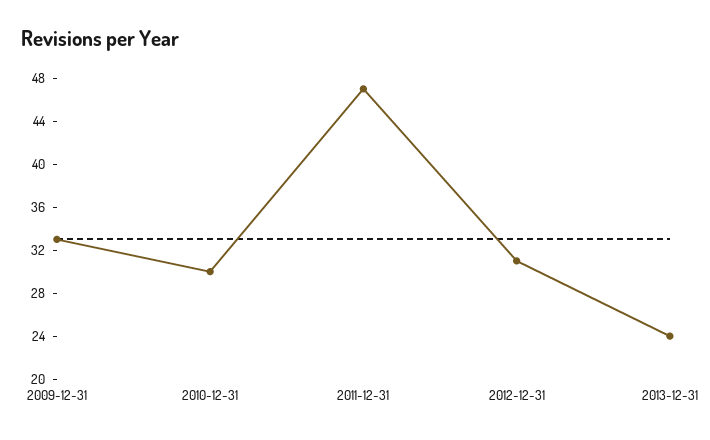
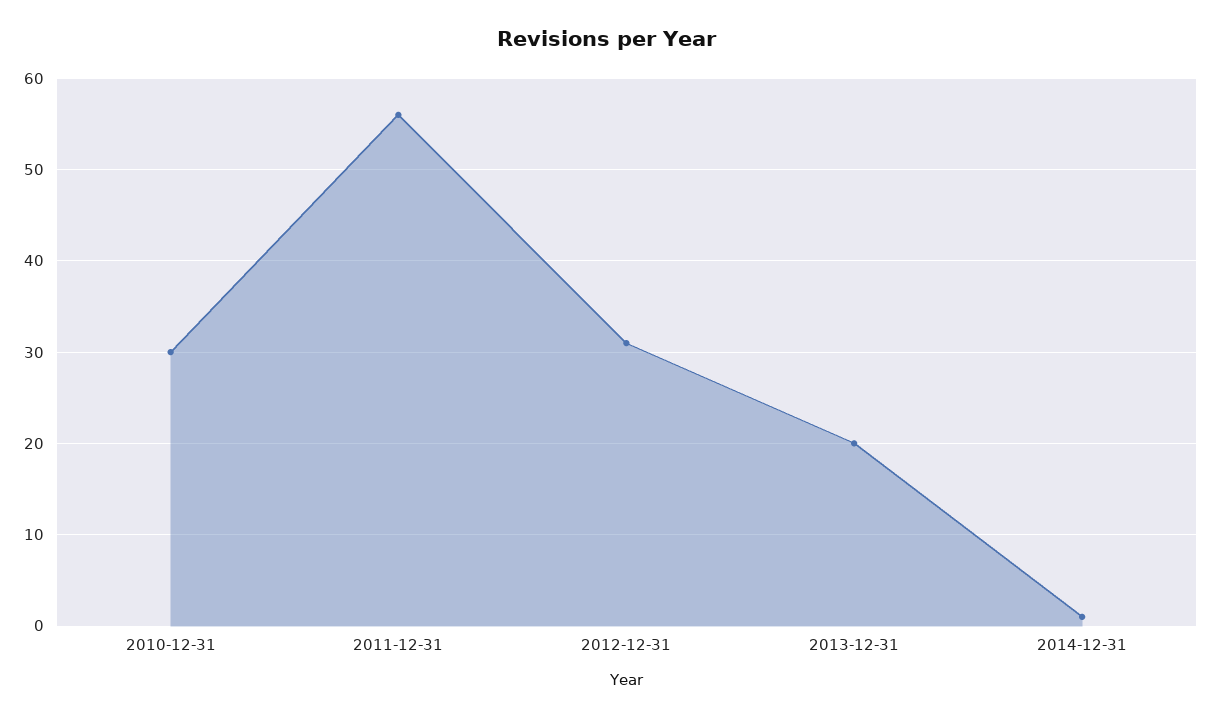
2009-12-31: 33 -> none
2011-12-31: 47 -> 56
2013-12-31: 24 -> 20
2014-12-31: none -> 1

